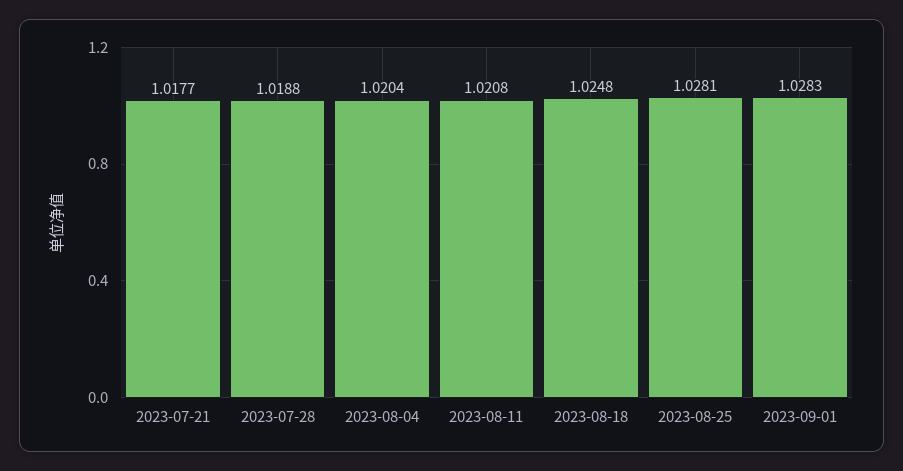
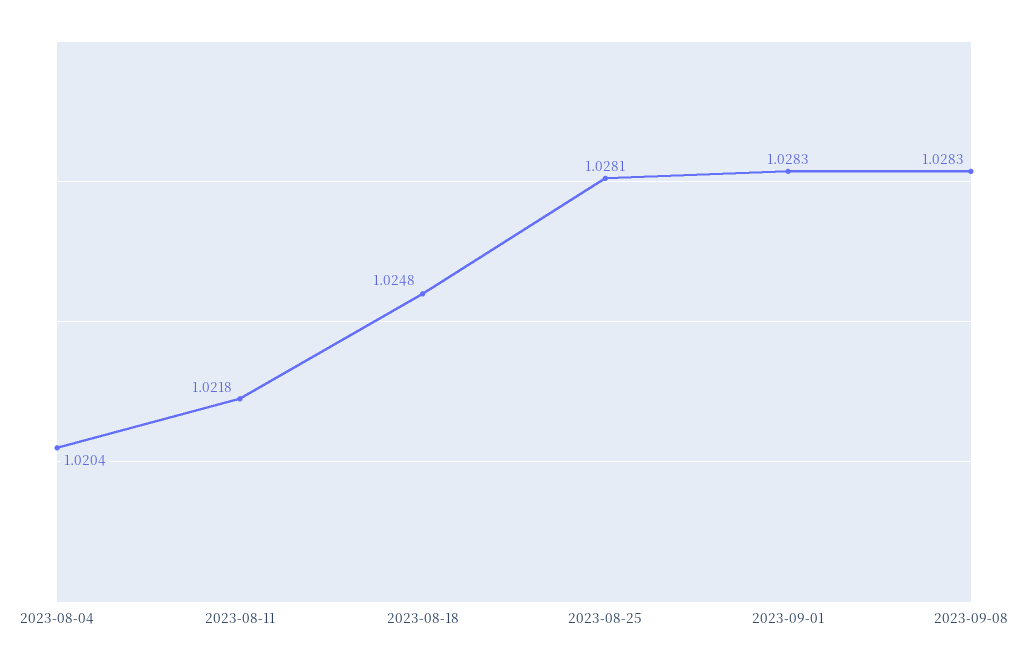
2023-07-21: 1.0177 -> none
2023-07-28: 1.0188 -> none
2023-08-11: 1.0208 -> 1.0218
2023-09-08: none -> 1.0283

